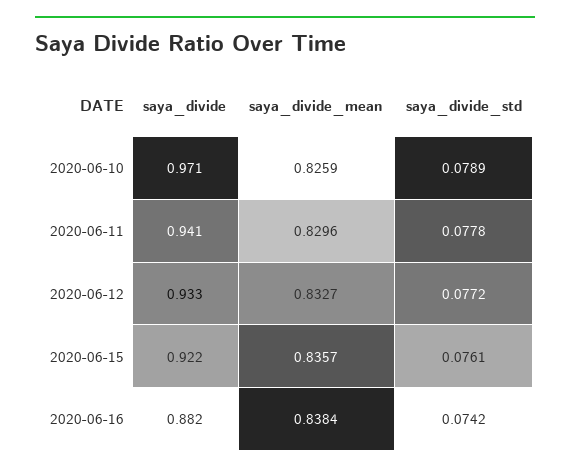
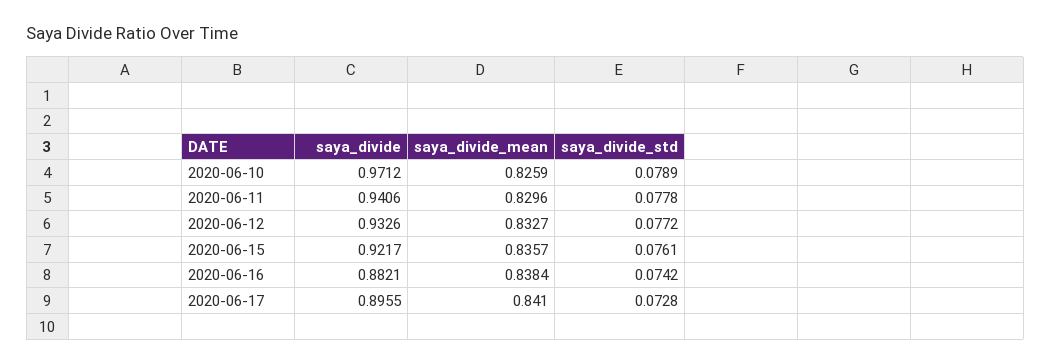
saya_divide, 2020-06-17: none -> 0.8955
saya_divide_mean, 2020-06-17: none -> 0.841
saya_divide_std, 2020-06-17: none -> 0.0728

